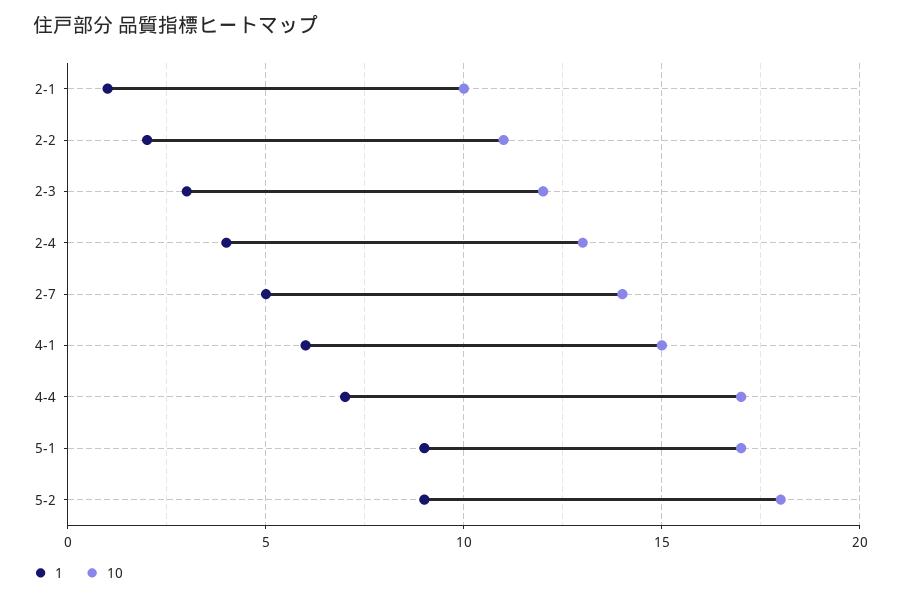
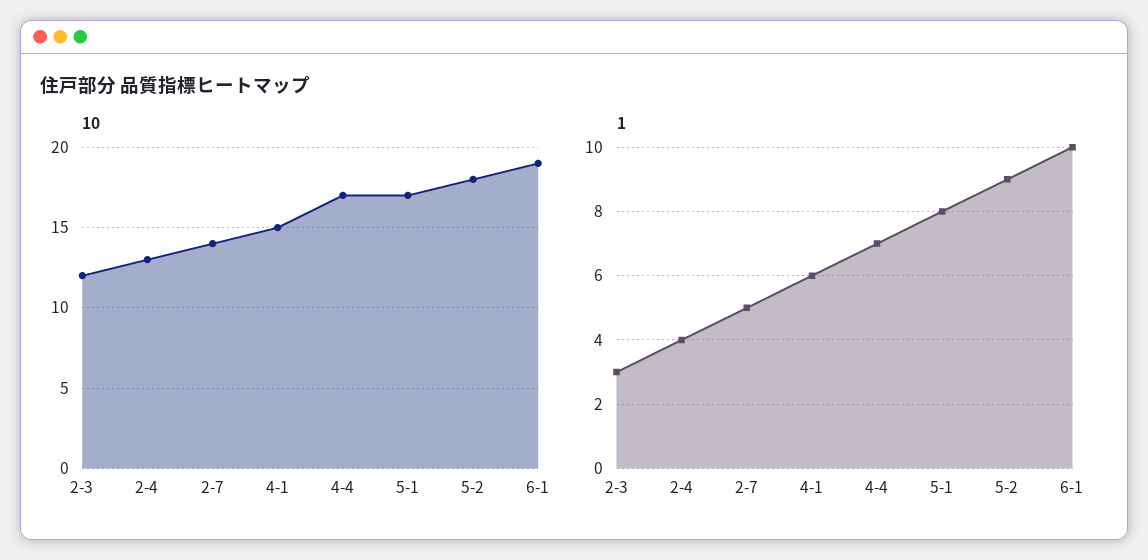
1, 2-1: 1 -> none
10, 2-1: 10 -> none
1, 2-2: 2 -> none
10, 2-2: 11 -> none
1, 5-1: 9 -> 8
10, 6-1: none -> 19
1, 6-1: none -> 10

